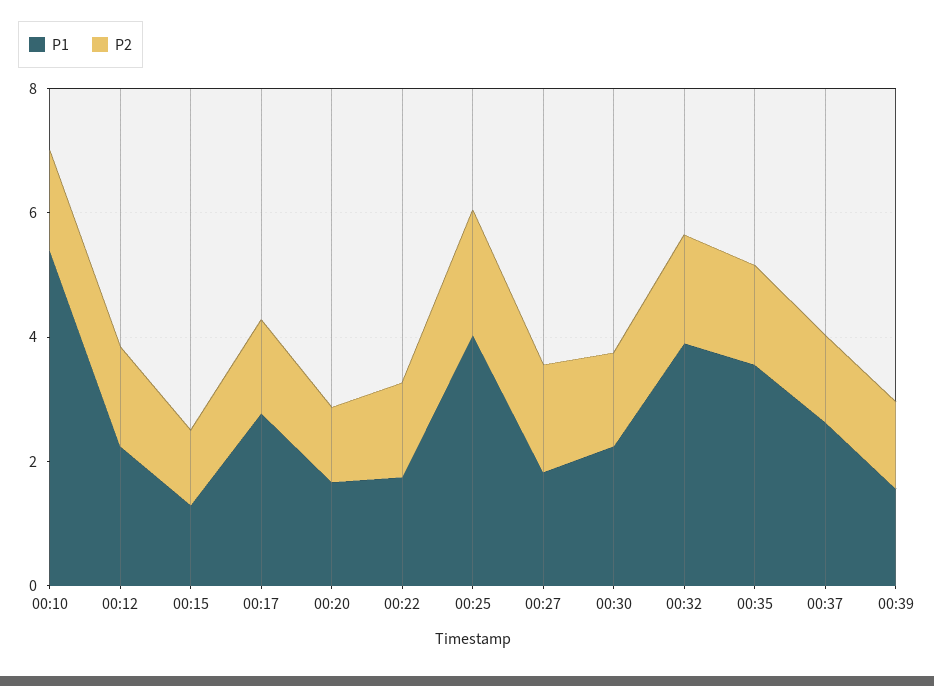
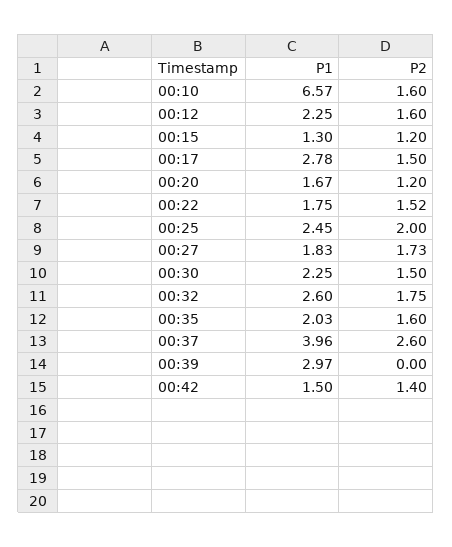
P1, 00:10: 5.5 -> 6.57
P1, 00:25: 4 -> 2.45
P1, 00:32: 4 -> 2.6
P1, 00:35: 3.5 -> 2.03
P1, 00:37: 2.5 -> 3.96
P2, 00:37: 1.5 -> 2.6
P1, 00:39: 1.5 -> 2.97
P2, 00:39: 1.5 -> 0
P1, 00:42: none -> 1.5
P2, 00:42: none -> 1.4

